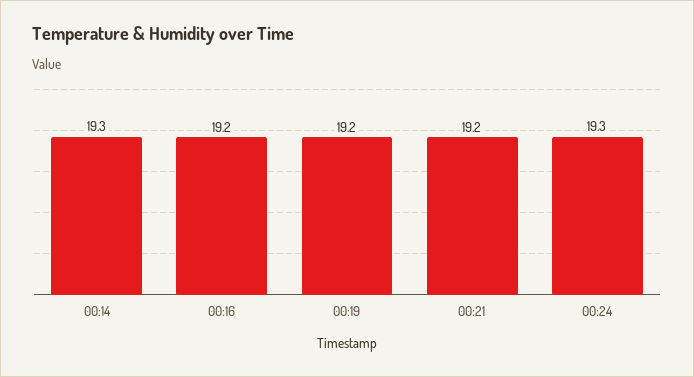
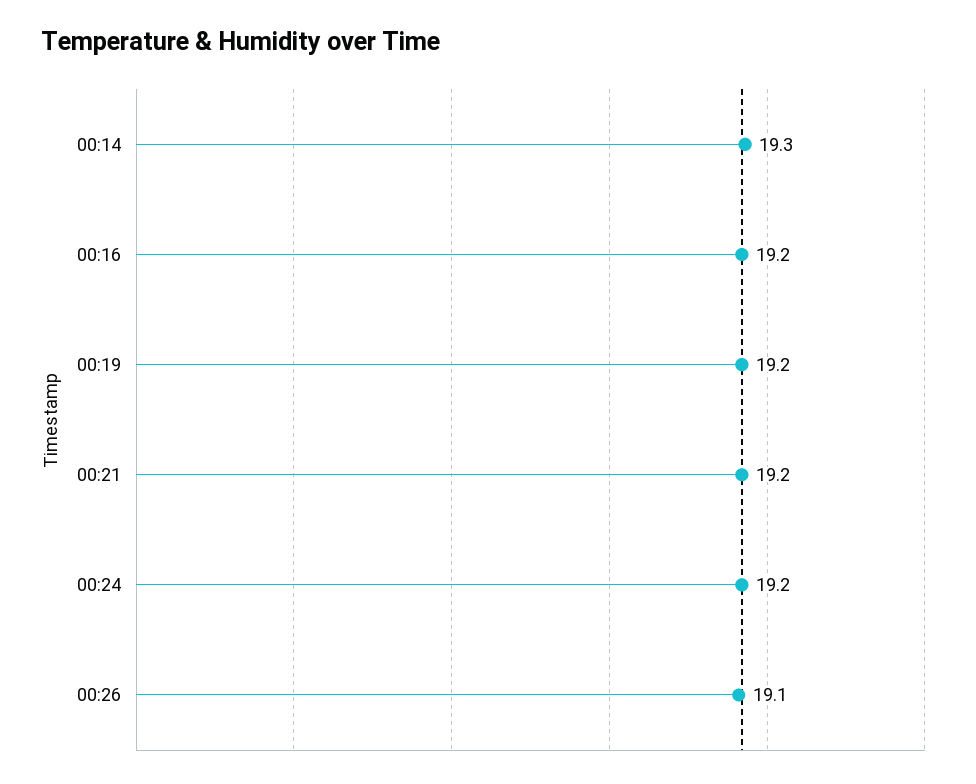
00:24: 19.3 -> 19.2
00:26: none -> 19.1

